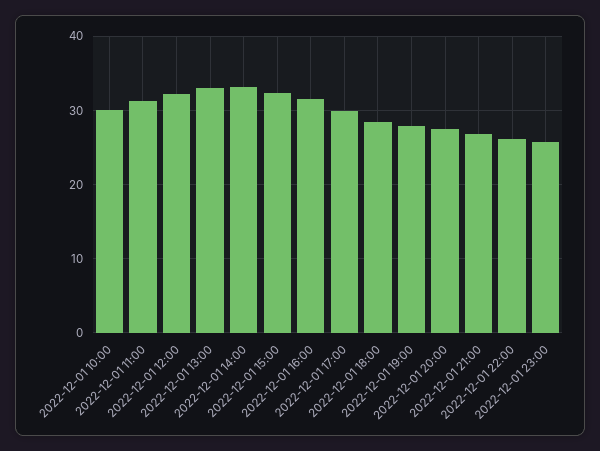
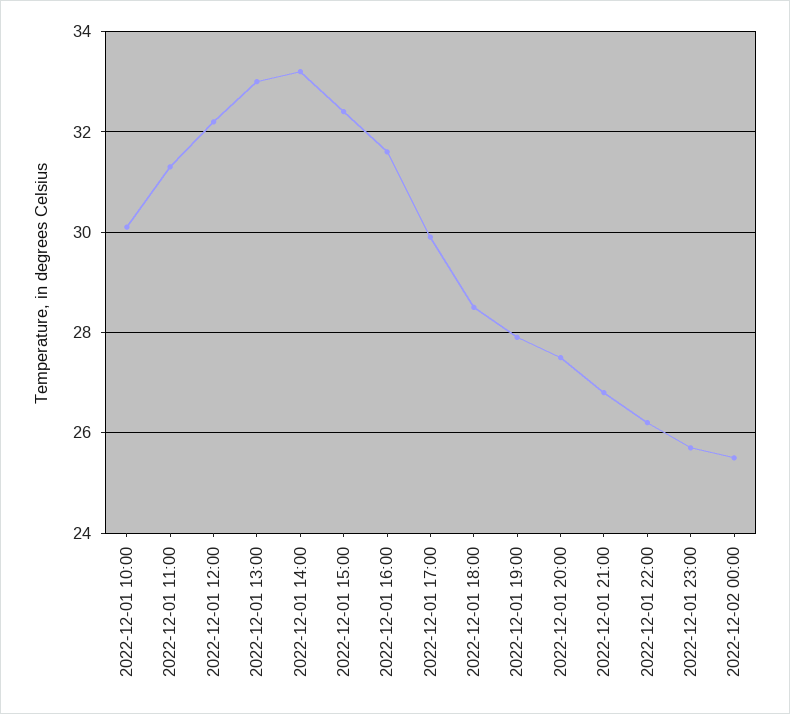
2022-12-02 00:00: none -> 25.5

